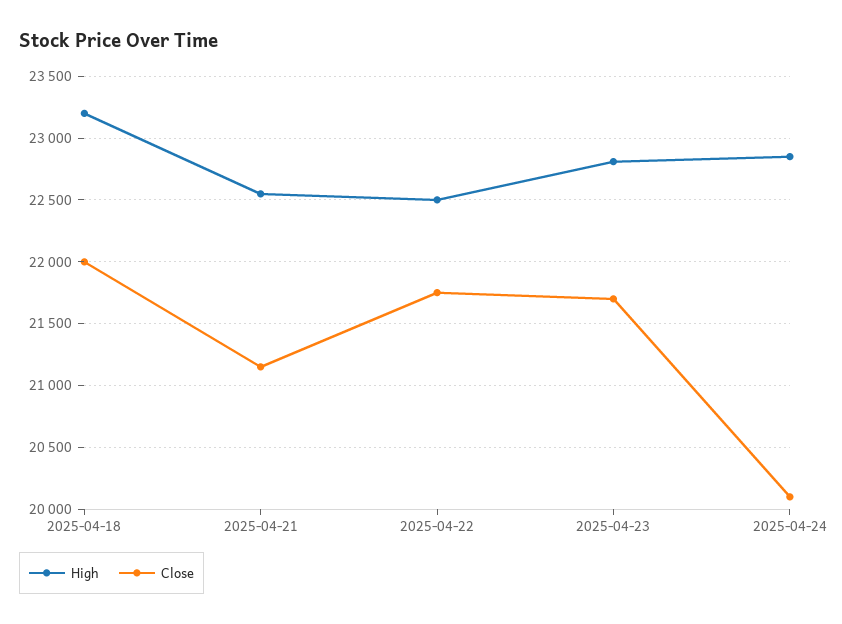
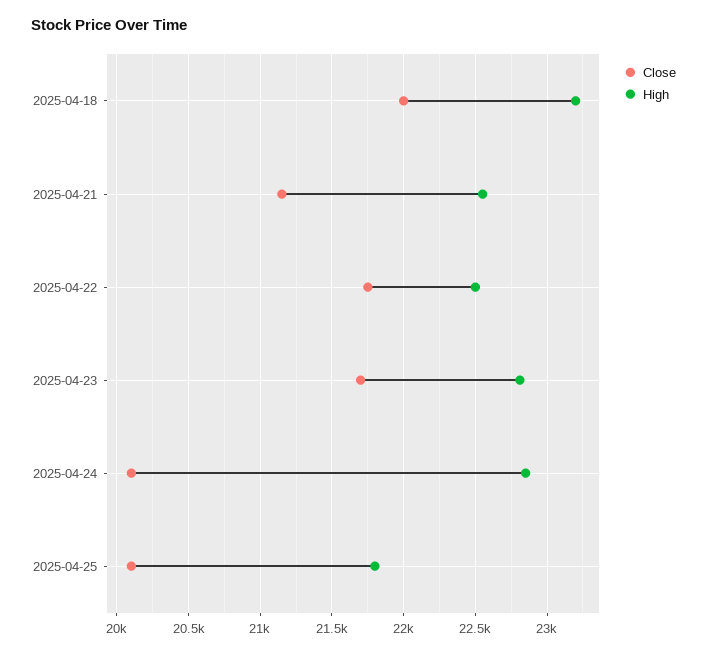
Close, 2025-04-25: none -> 20100
High, 2025-04-25: none -> 21800

